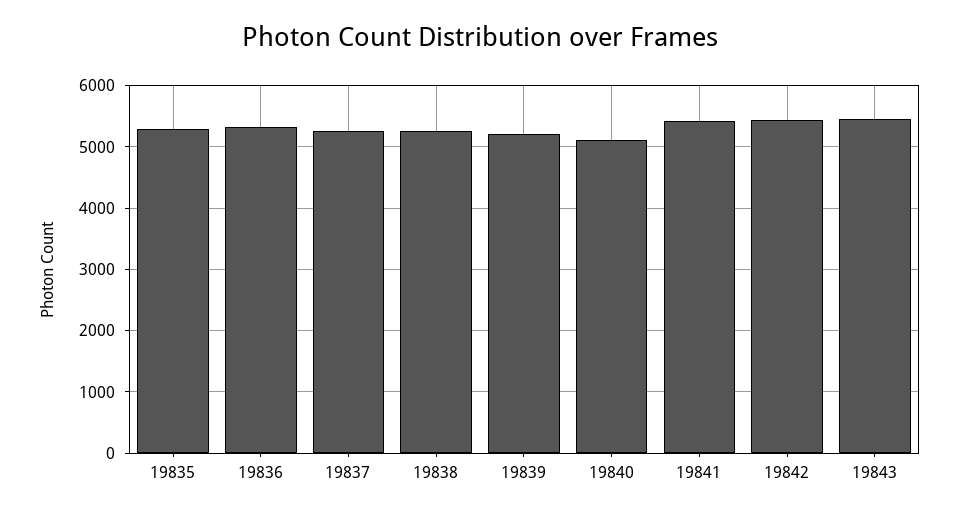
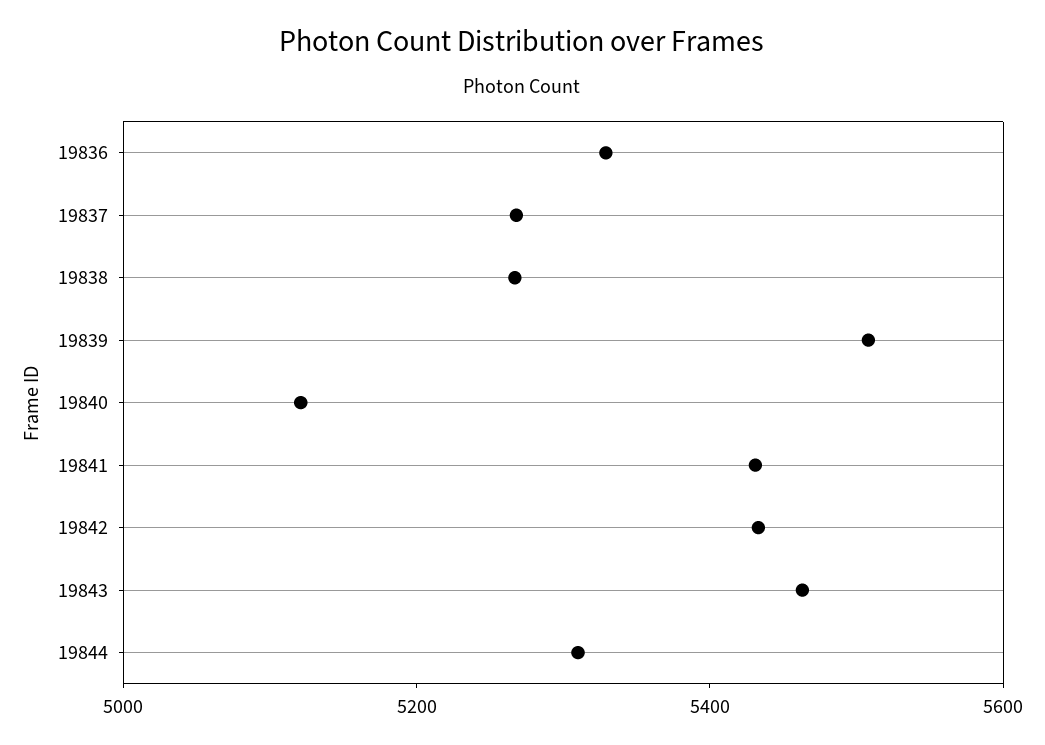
19835: 5300 -> none
19839: 5200 -> 5500
19844: none -> 5300

